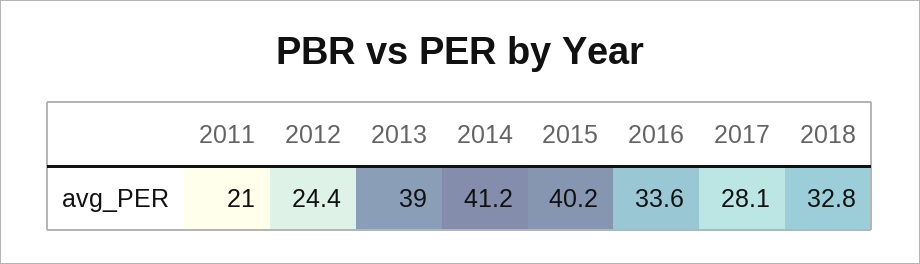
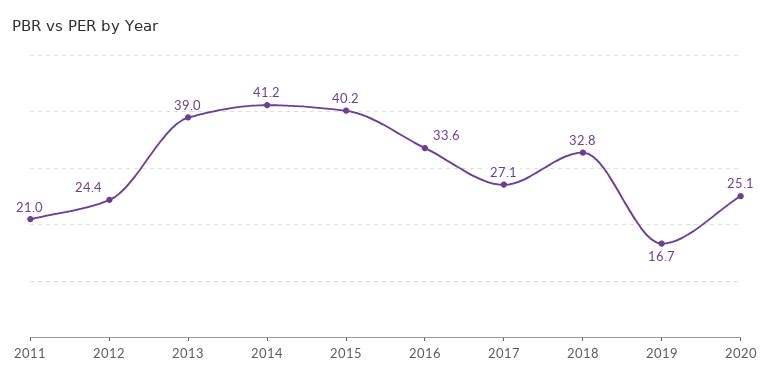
2017: 28.1 -> 27.1
2019: none -> 16.7
2020: none -> 25.1

